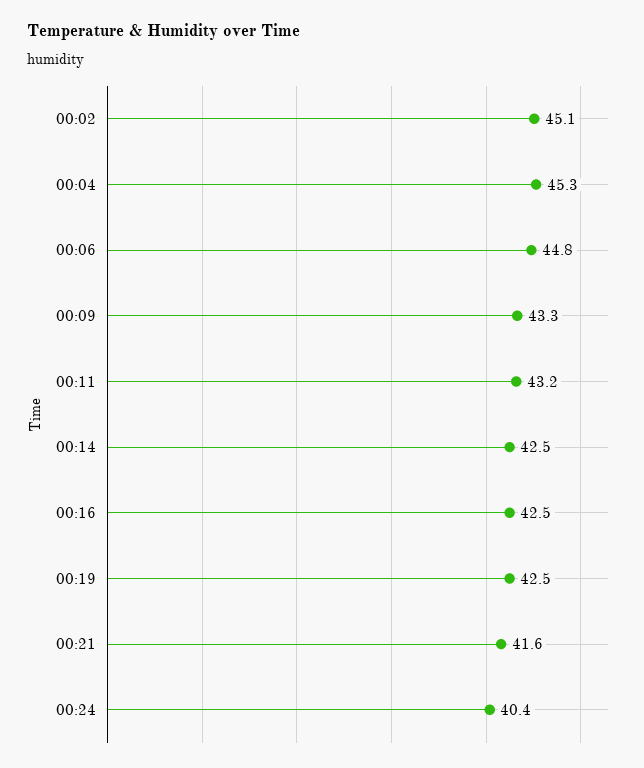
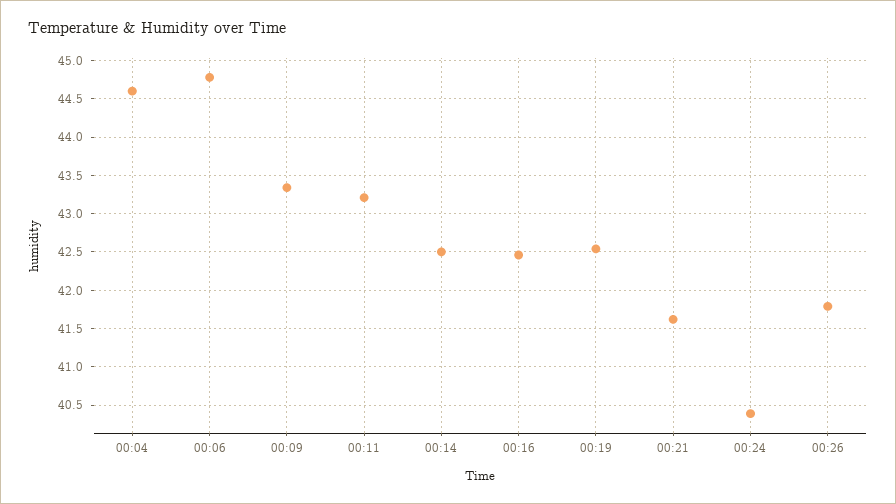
00:02: 45.1 -> none
00:04: 45.3 -> 44.6
00:26: none -> 41.8

